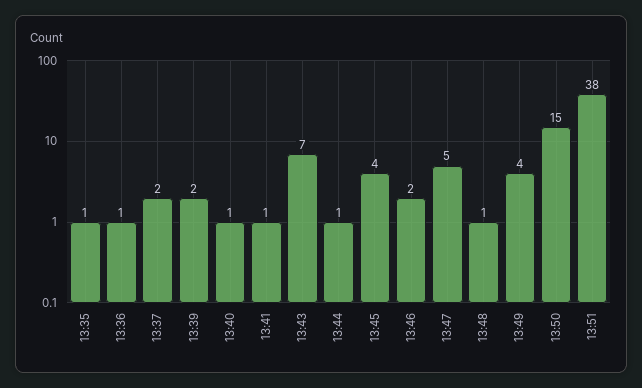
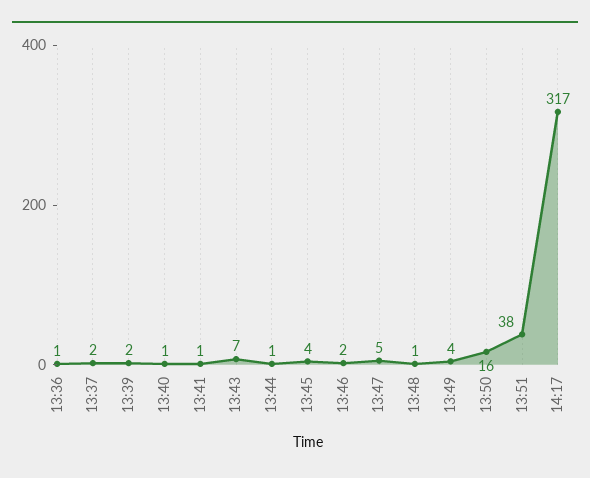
13:35: 1 -> none
13:50: 15 -> 16
14:17: none -> 317

